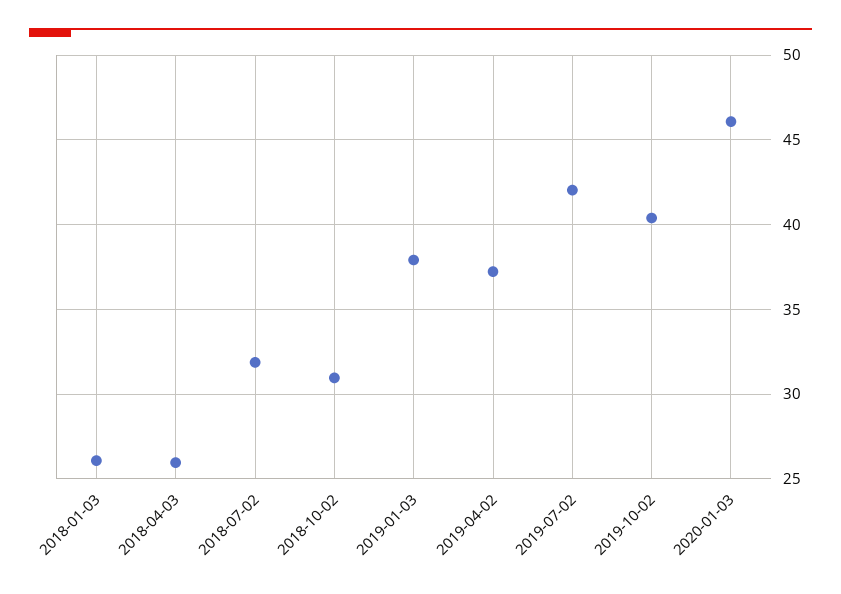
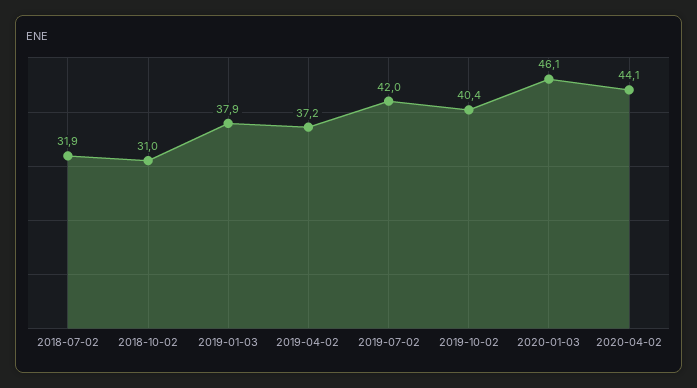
2018-01-03: 26 -> none
2018-04-03: 26 -> none
2020-04-02: none -> 44.1

